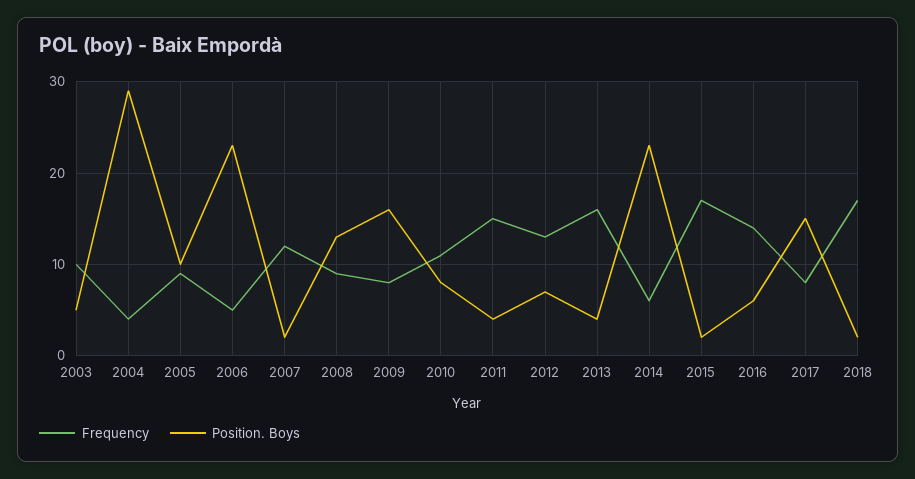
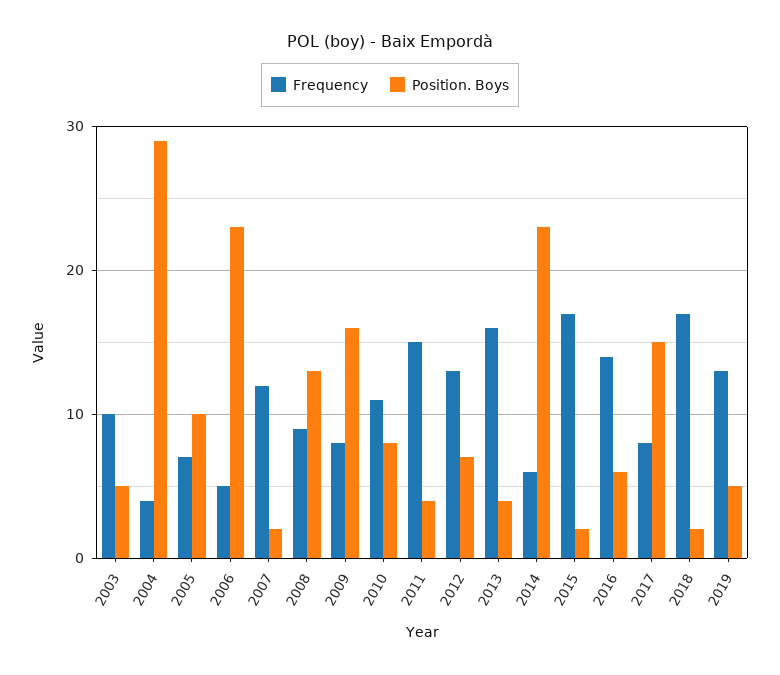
Frequency, 2005: 9 -> 7
Frequency, 2019: none -> 13
Position. Boys, 2019: none -> 5

